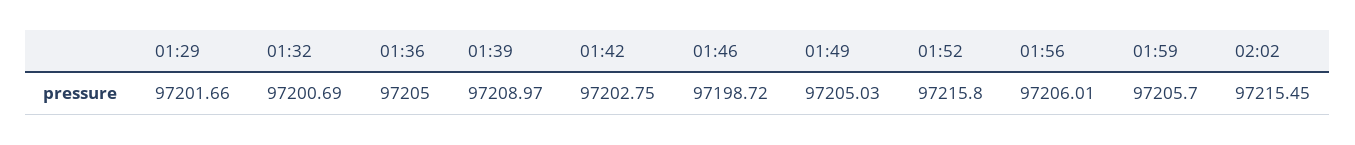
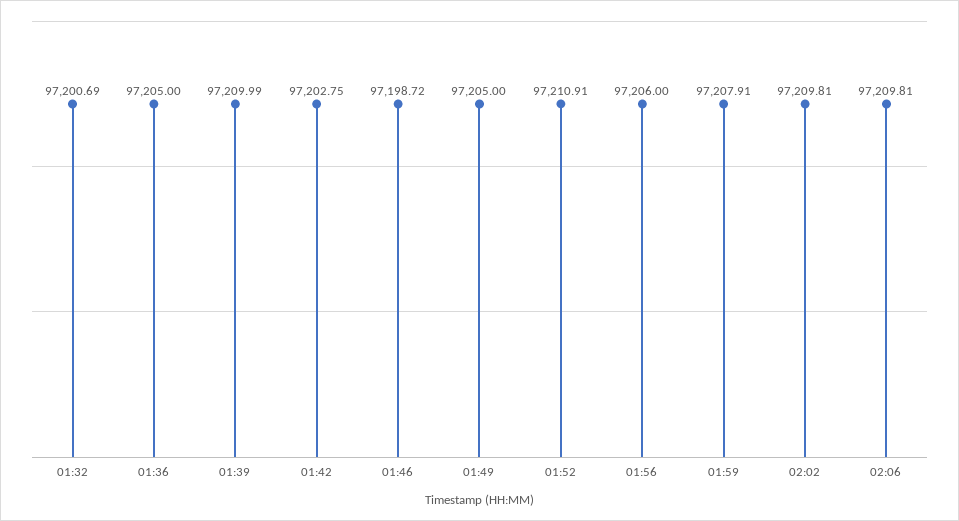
01:29: 97201.66 -> none
01:39: 97208.97 -> 97209.99
01:49: 97205.03 -> 97205
01:52: 97215.8 -> 97210.91
01:56: 97206.01 -> 97206
01:59: 97205.7 -> 97207.91
02:02: 97215.45 -> 97209.81
02:06: none -> 97209.81

